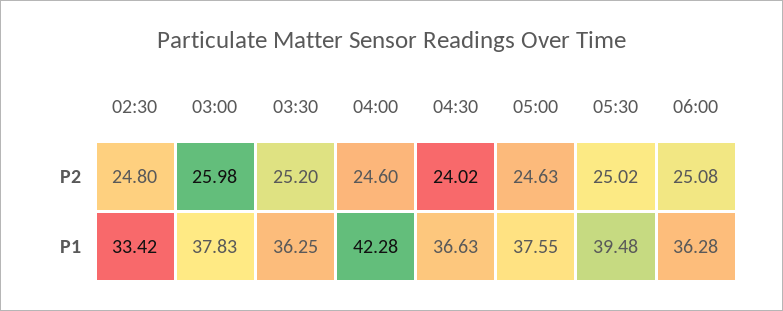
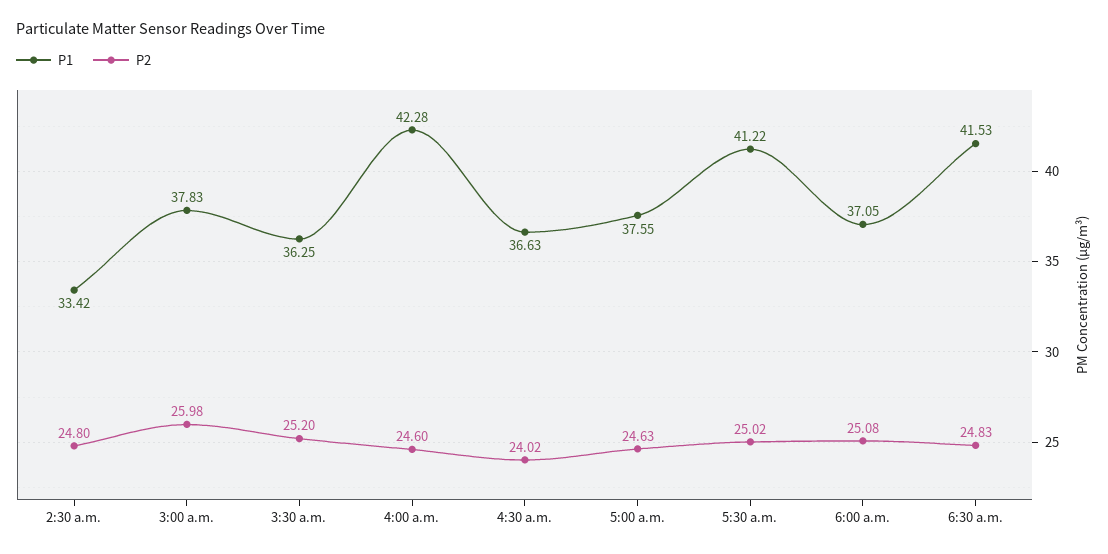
P1, 05:30: 39.48 -> 41.22
P1, 06:00: 36.28 -> 37.05
P1, 6:30 a.m.: none -> 41.53
P2, 6:30 a.m.: none -> 24.83

